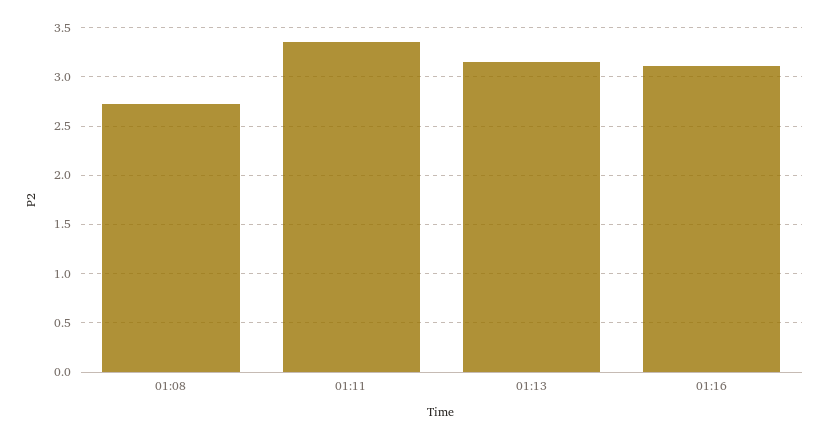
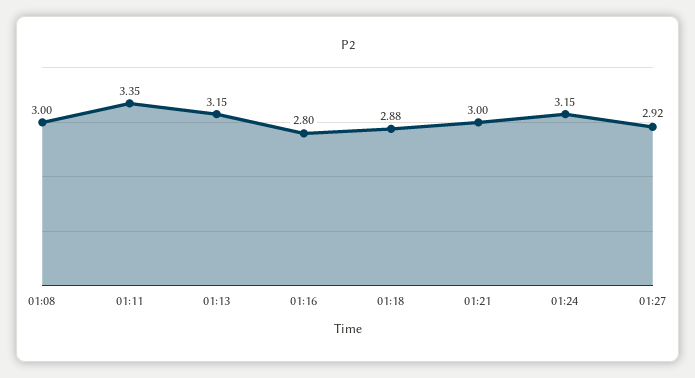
01:08: 2.7 -> 3
01:16: 3.1 -> 2.8
01:18: none -> 2.88
01:21: none -> 3
01:24: none -> 3.15
01:27: none -> 2.92

